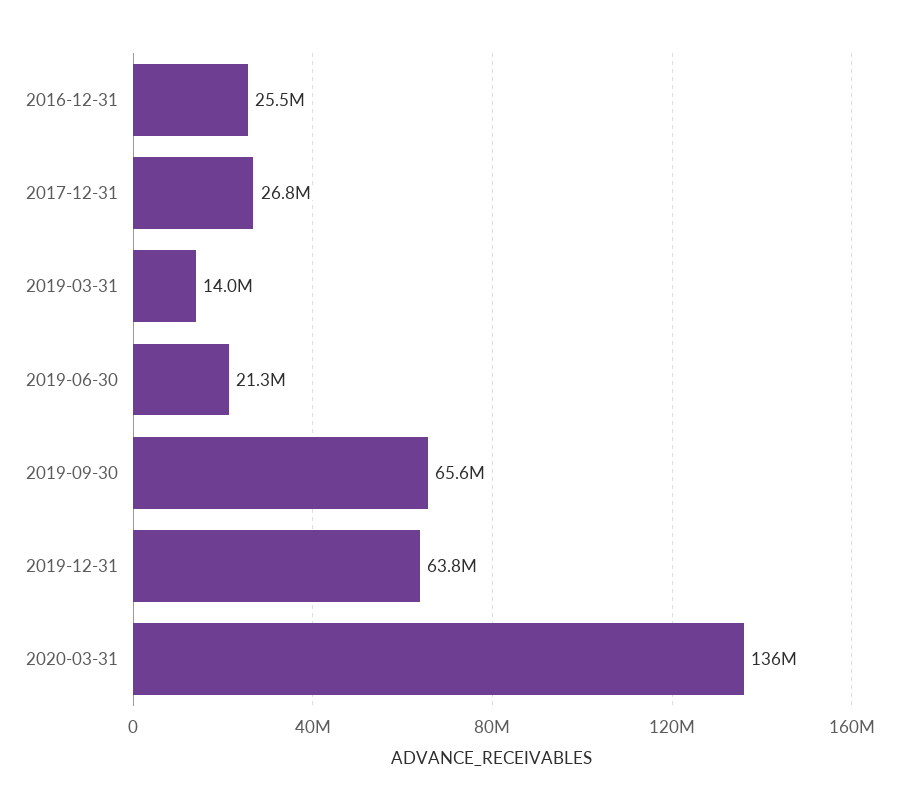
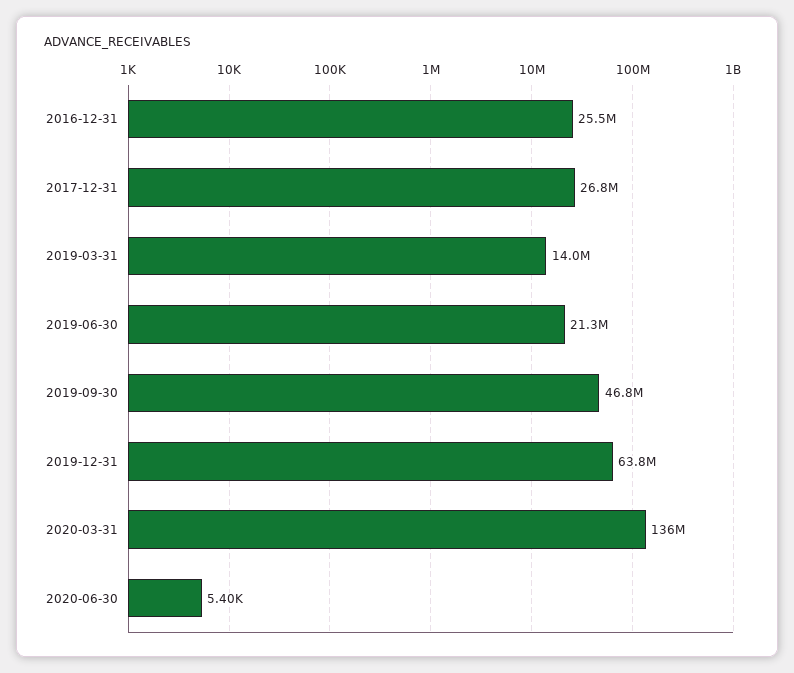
2019-09-30: 65600000 -> 46800000
2020-06-30: none -> 5400

